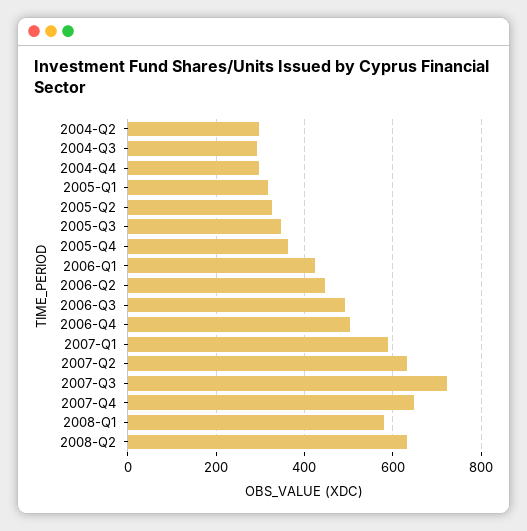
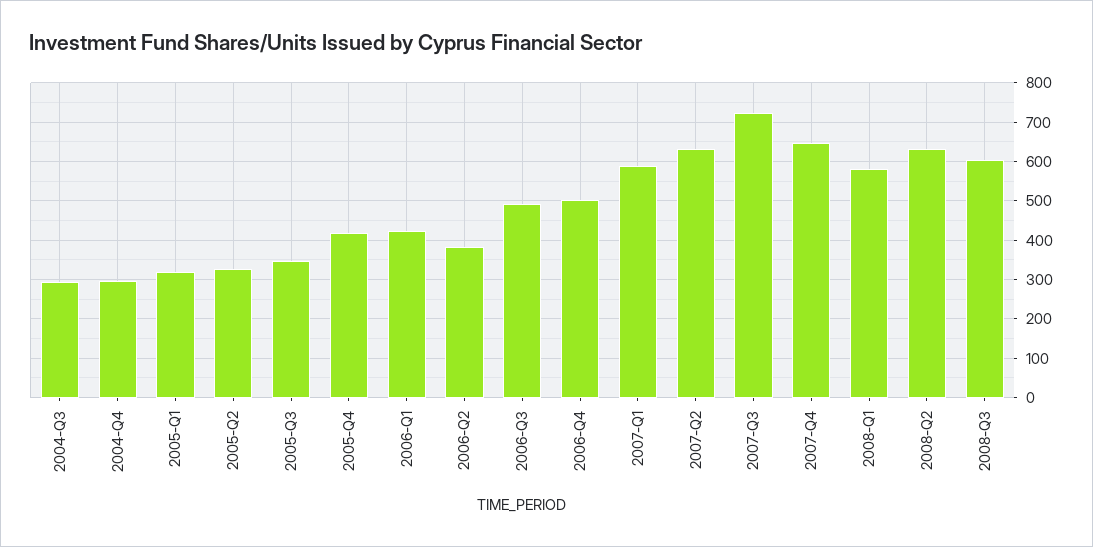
2004-Q2: 300 -> none
2005-Q4: 360 -> 420
2006-Q2: 440 -> 380
2008-Q3: none -> 600

